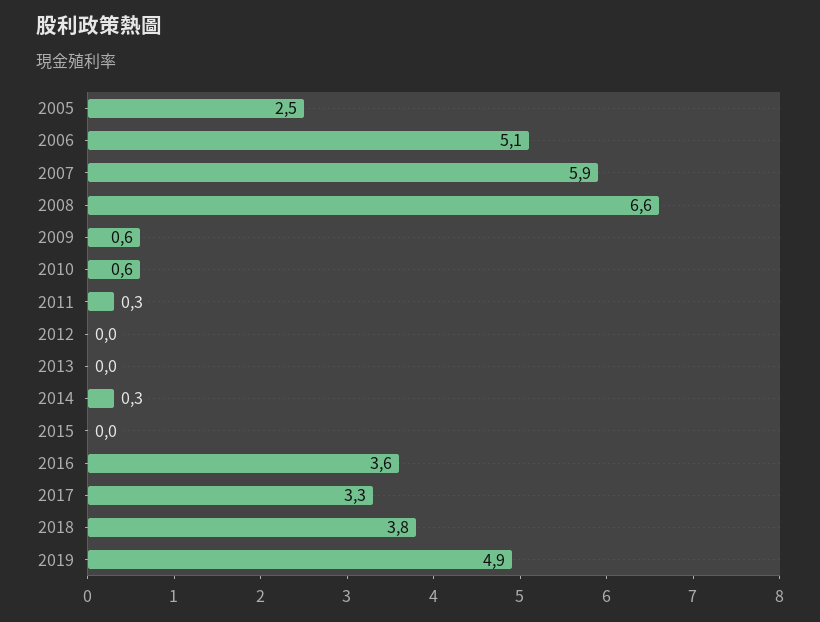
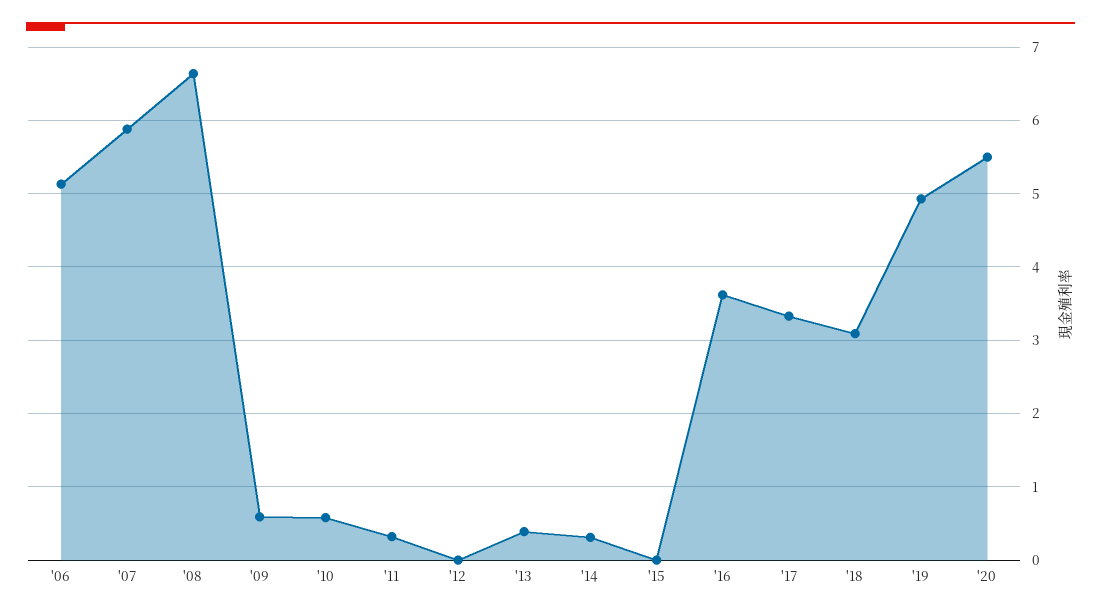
2005: 2.5 -> none
2013: 0 -> 0.4
2018: 3.8 -> 3.1
'20: none -> 5.5

